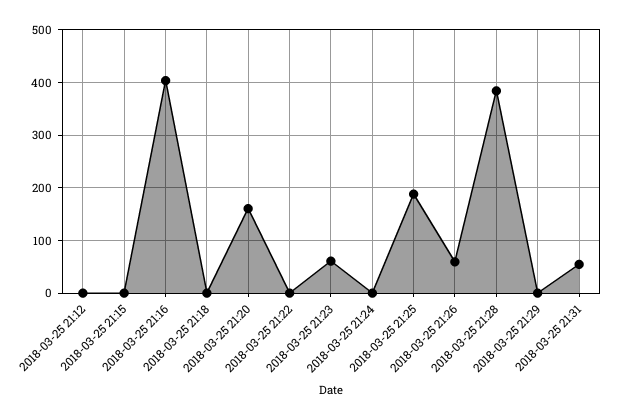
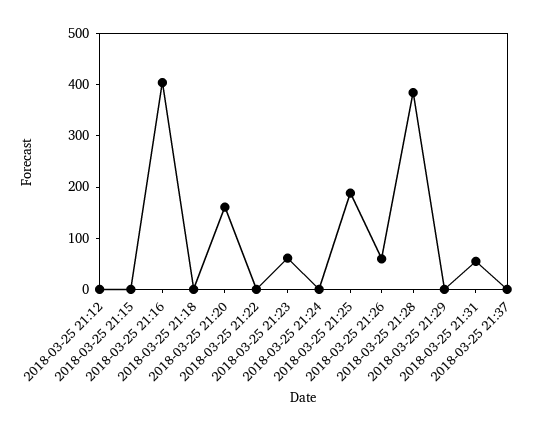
2018-03-25 21:37: none -> 0

